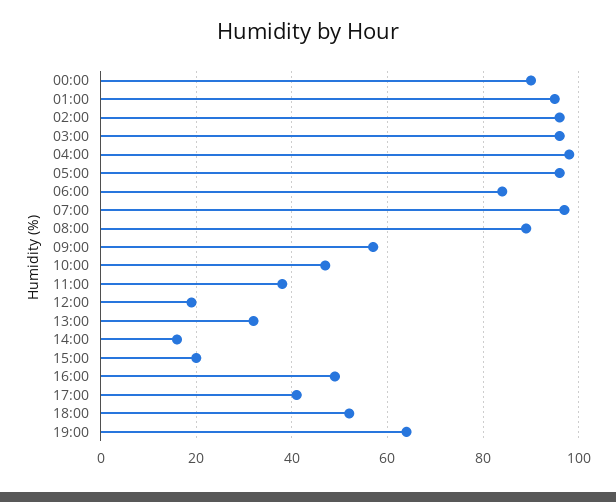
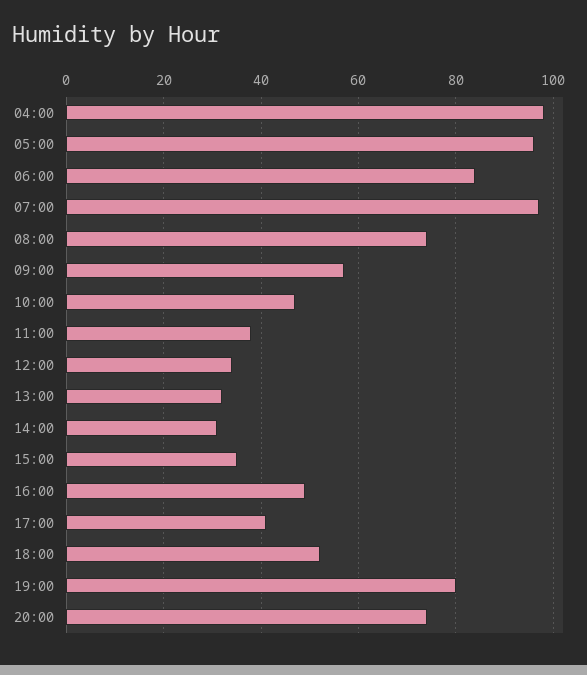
00:00: 90 -> none
01:00: 95 -> none
02:00: 95 -> none
03:00: 95 -> none
08:00: 90 -> 75
12:00: 20 -> 35
14:00: 15 -> 30
15:00: 20 -> 35
19:00: 65 -> 80
20:00: none -> 75

